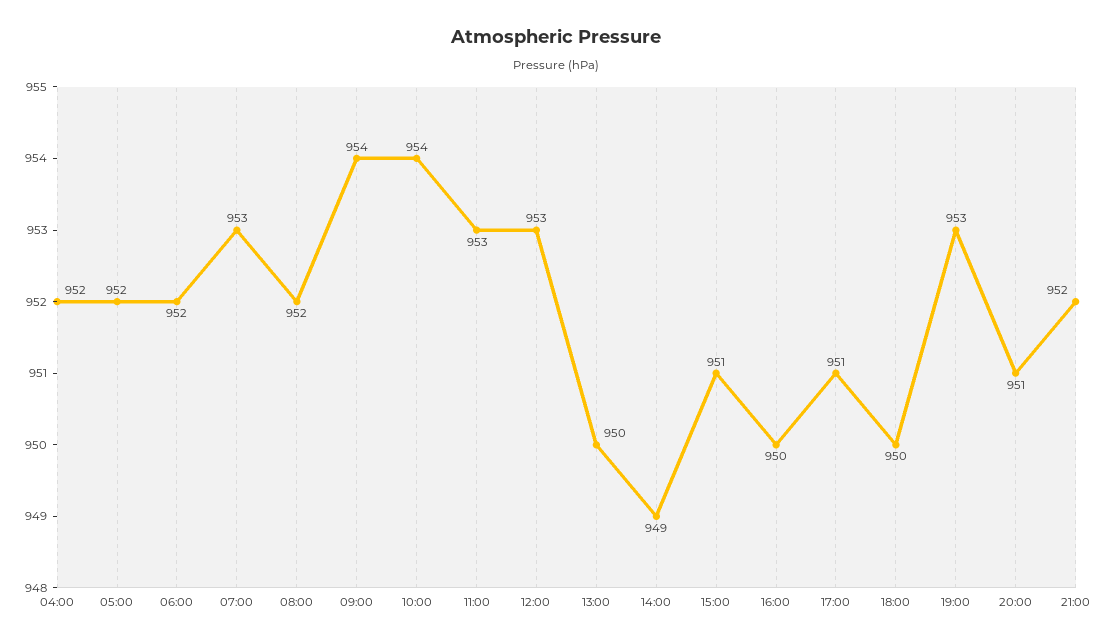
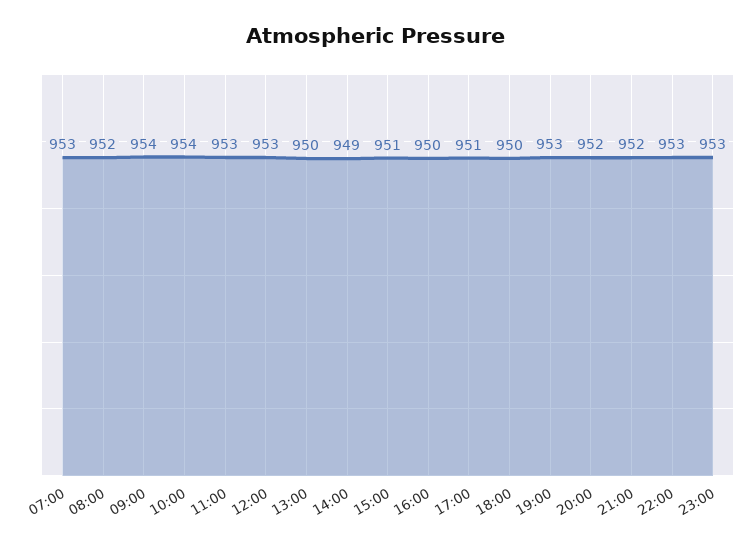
04:00: 952 -> none
05:00: 952 -> none
06:00: 952 -> none
20:00: 951 -> 952
22:00: none -> 953
23:00: none -> 953

